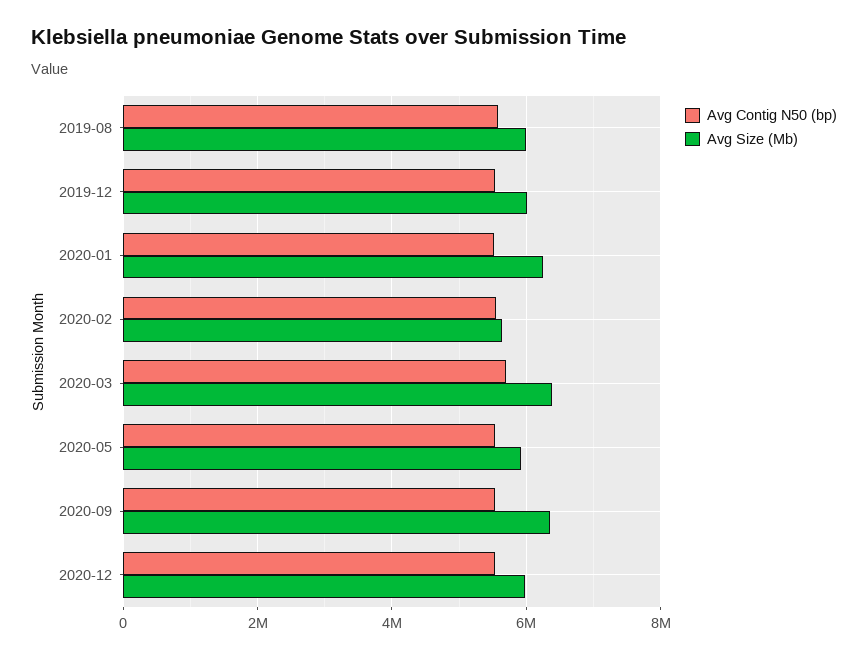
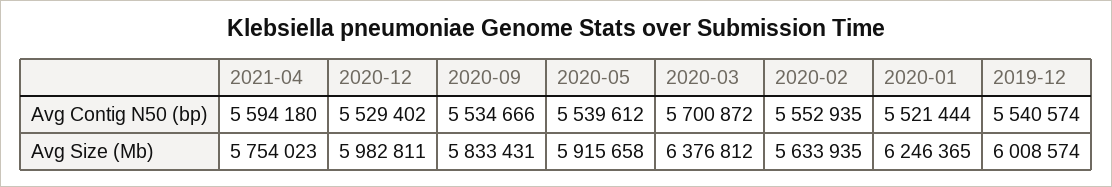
Avg Contig N50 (bp), 2019-08: 5600000 -> none
Avg Size (Mb), 2019-08: 6000000 -> none
Avg Size (Mb), 2020-09: 6400000 -> 5833431
Avg Contig N50 (bp), 2021-04: none -> 5594180
Avg Size (Mb), 2021-04: none -> 5754023

